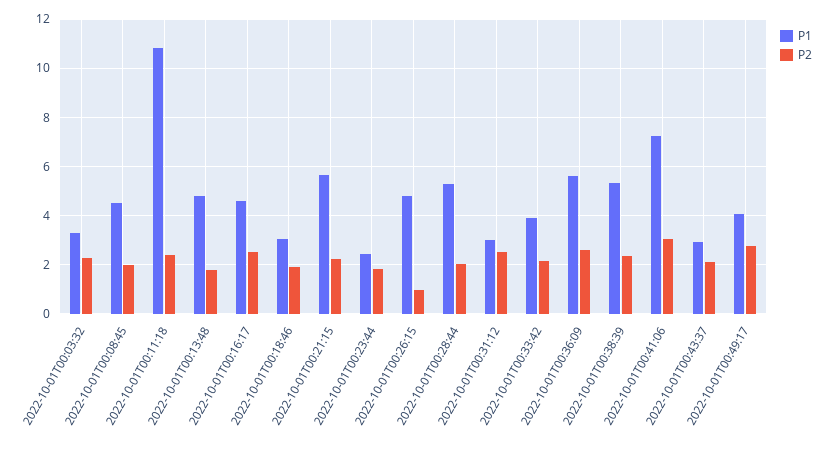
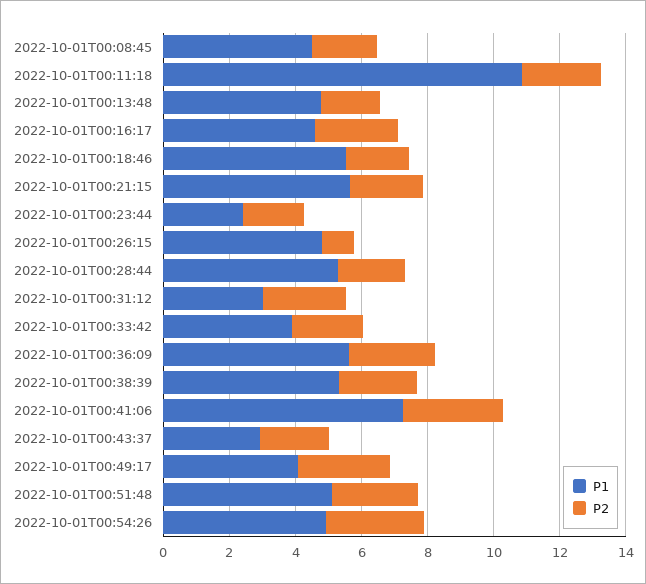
P1, 2022-10-01T00:03:32: 3.25 -> none
P2, 2022-10-01T00:03:32: 2.25 -> none
P1, 2022-10-01T00:18:46: 3 -> 5.5
P1, 2022-10-01T00:51:48: none -> 5
P2, 2022-10-01T00:51:48: none -> 2.5
P1, 2022-10-01T00:54:26: none -> 5
P2, 2022-10-01T00:54:26: none -> 3

